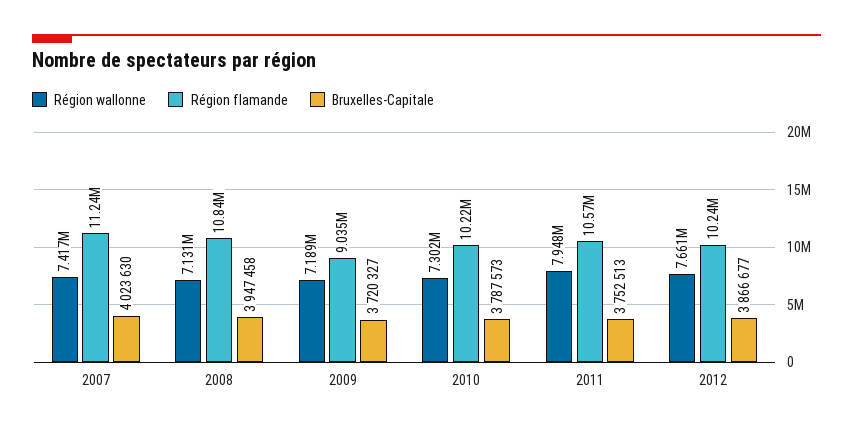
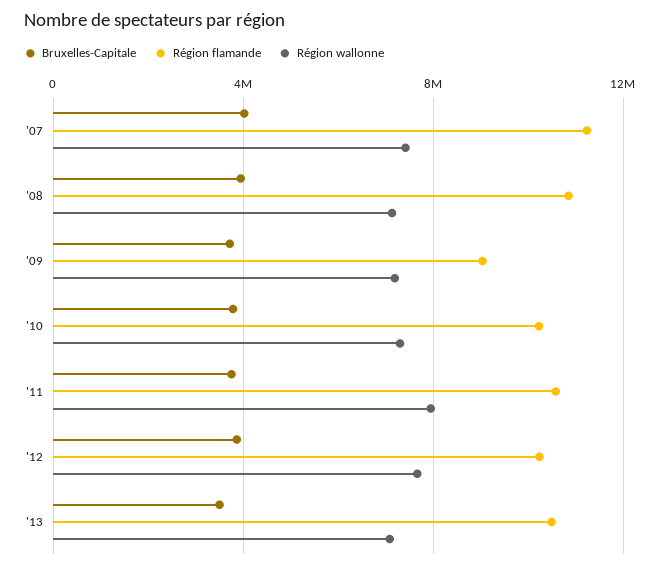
Bruxelles-Capitale, '13: none -> 3500000
Région flamande, '13: none -> 10500000
Région wallonne, '13: none -> 7000000

